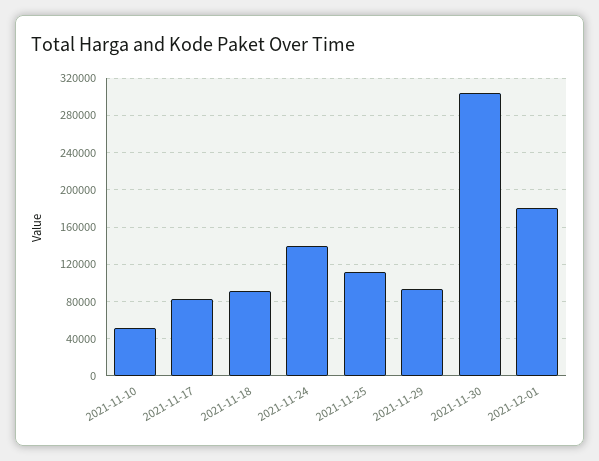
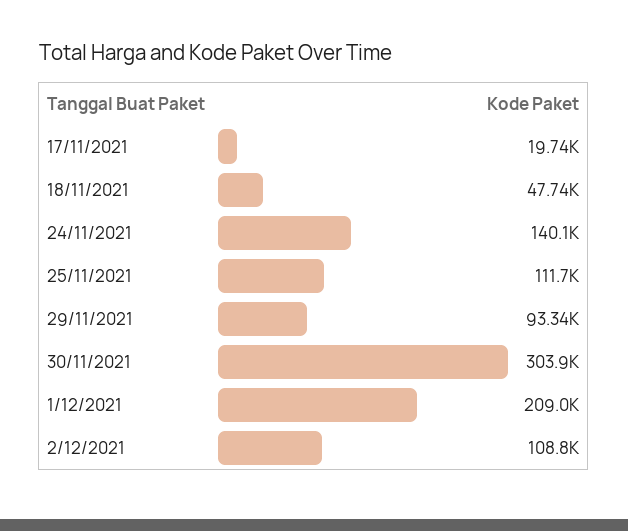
2021-11-10: 50000 -> none
2021-11-17: 80000 -> 19740
2021-11-18: 90000 -> 47740
2021-12-01: 180000 -> 209000
2/12/2021: none -> 108800

